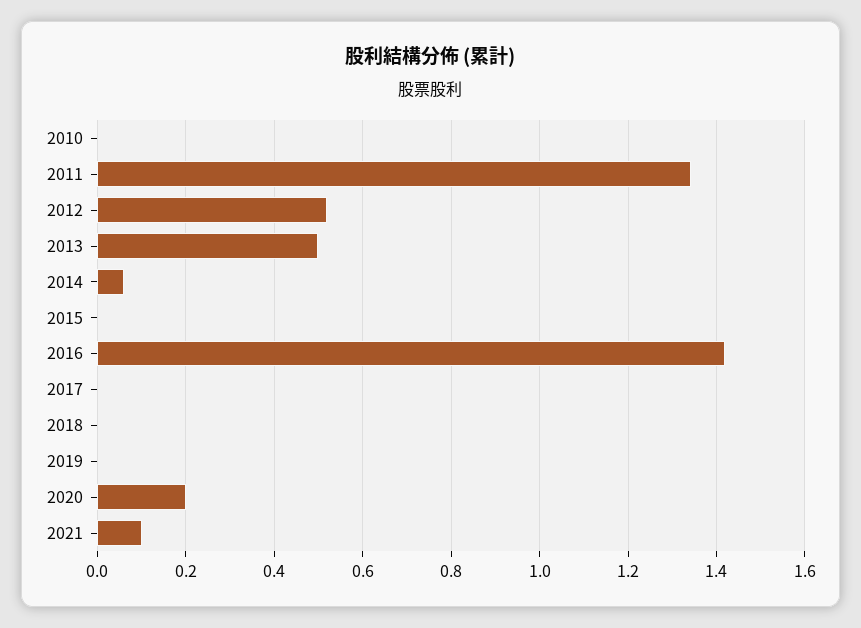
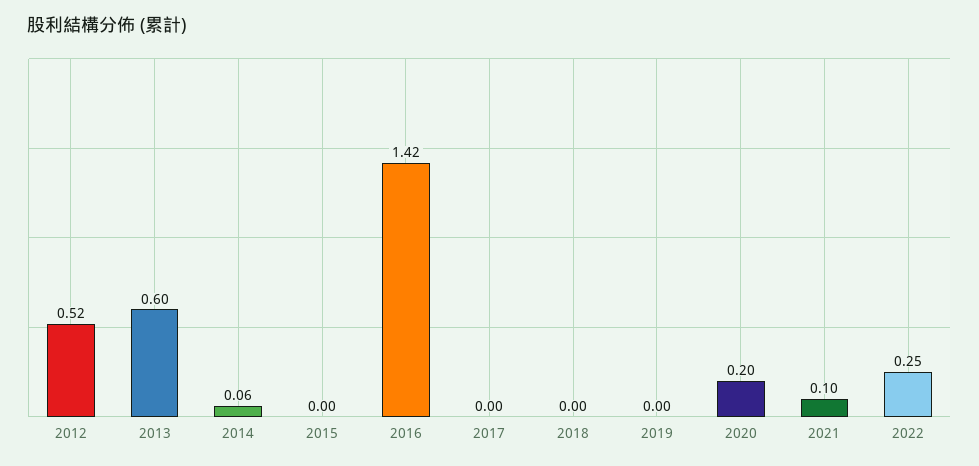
2010: 0 -> none
2011: 1.34 -> none
2013: 0.5 -> 0.6
2022: none -> 0.25

